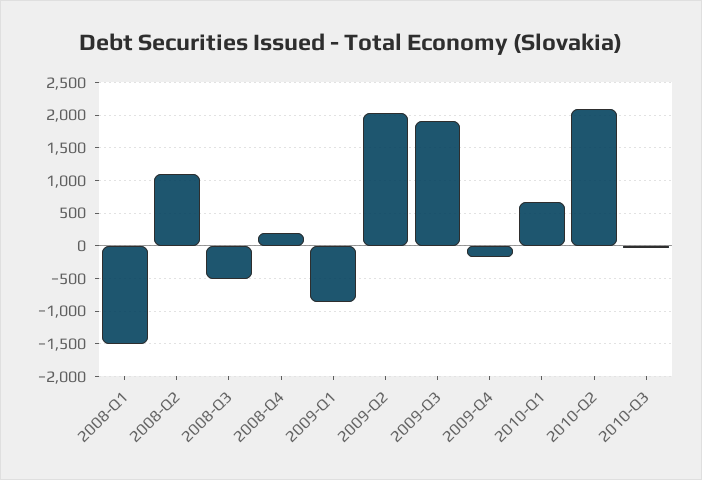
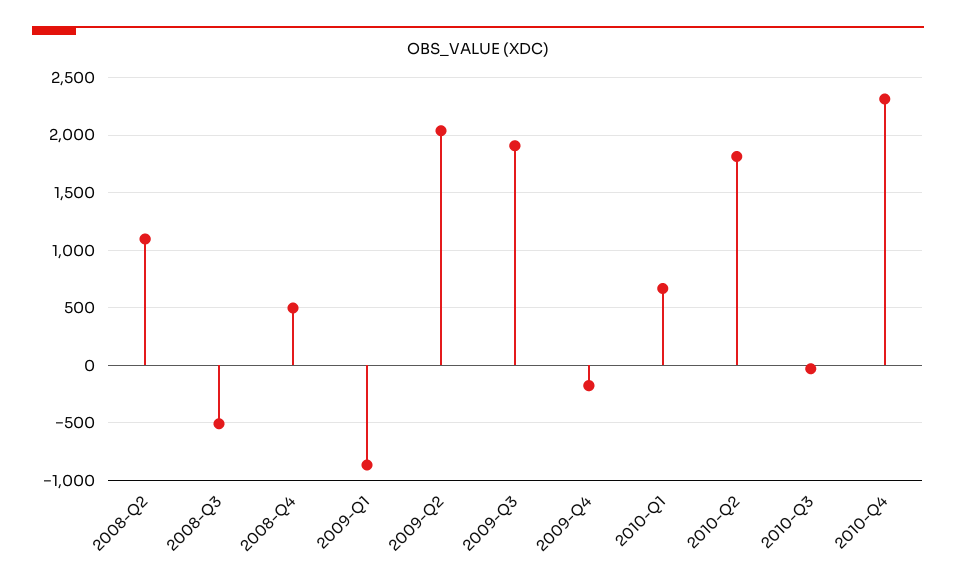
2008-Q1: -1500 -> none
2008-Q4: 200 -> 500
2010-Q2: 2100 -> 1800
2010-Q4: none -> 2300

